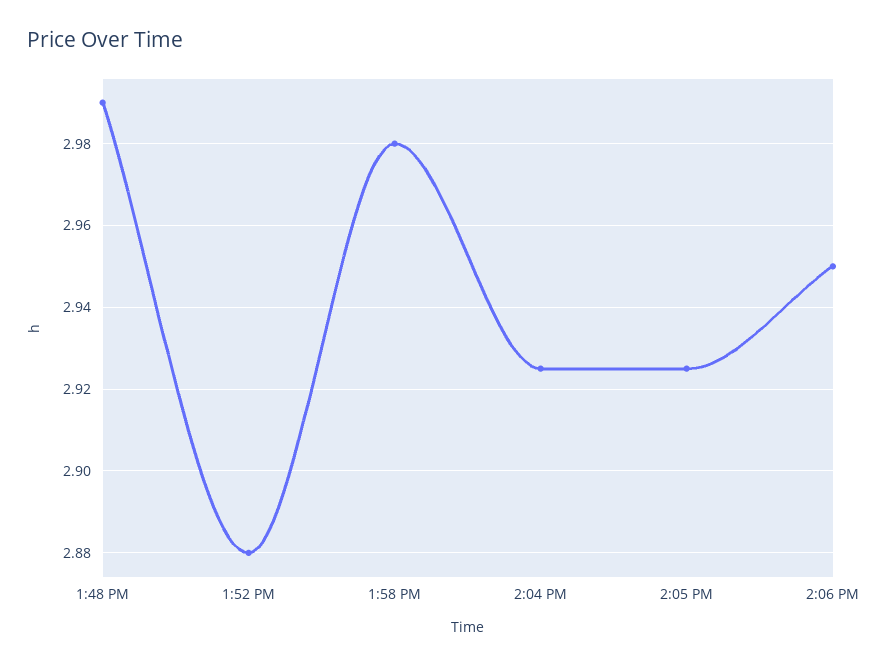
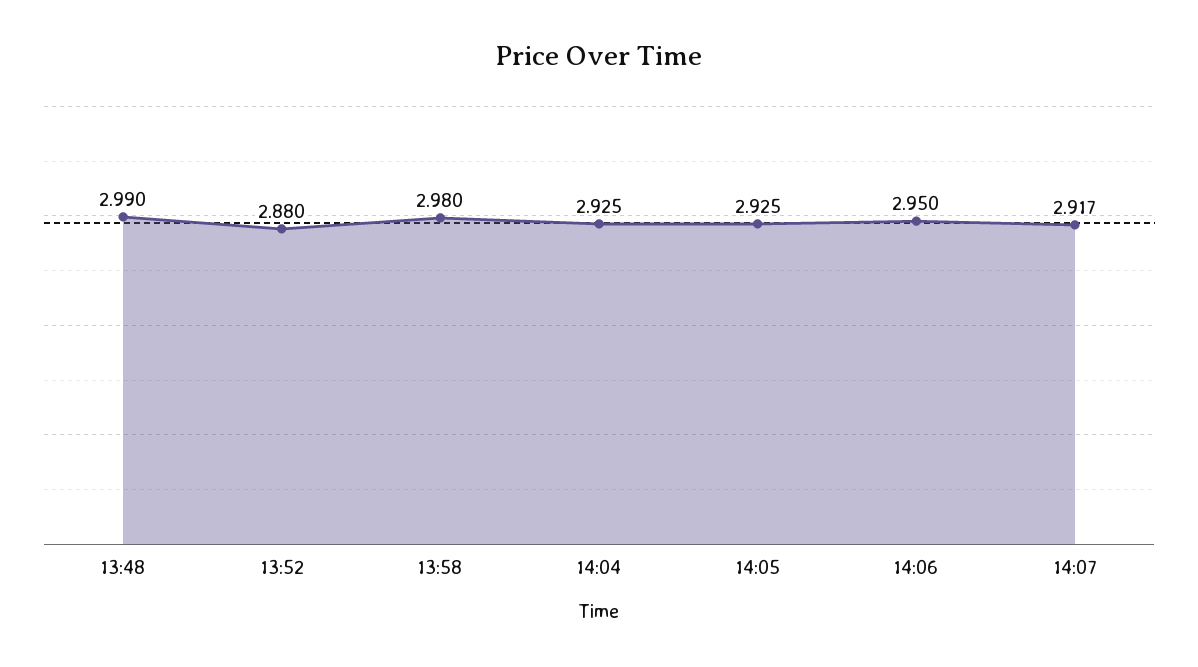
14:07: none -> 2.917

